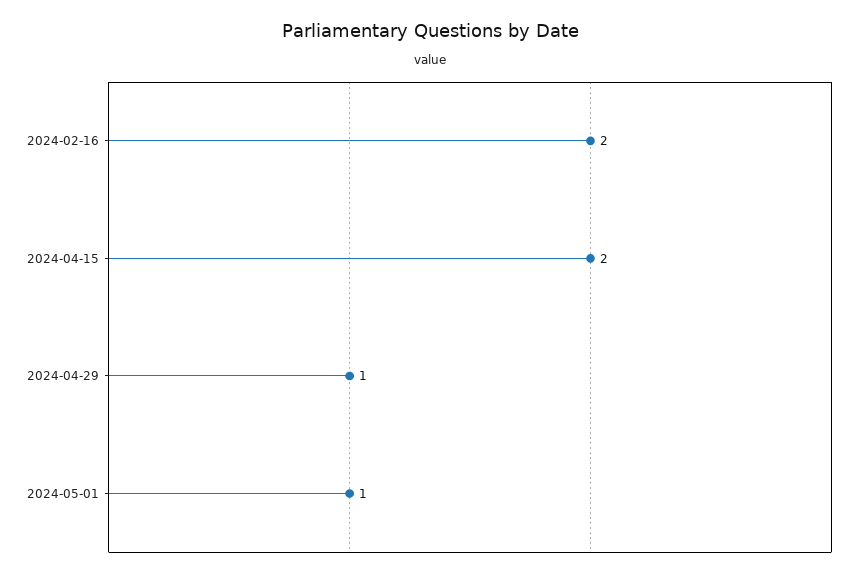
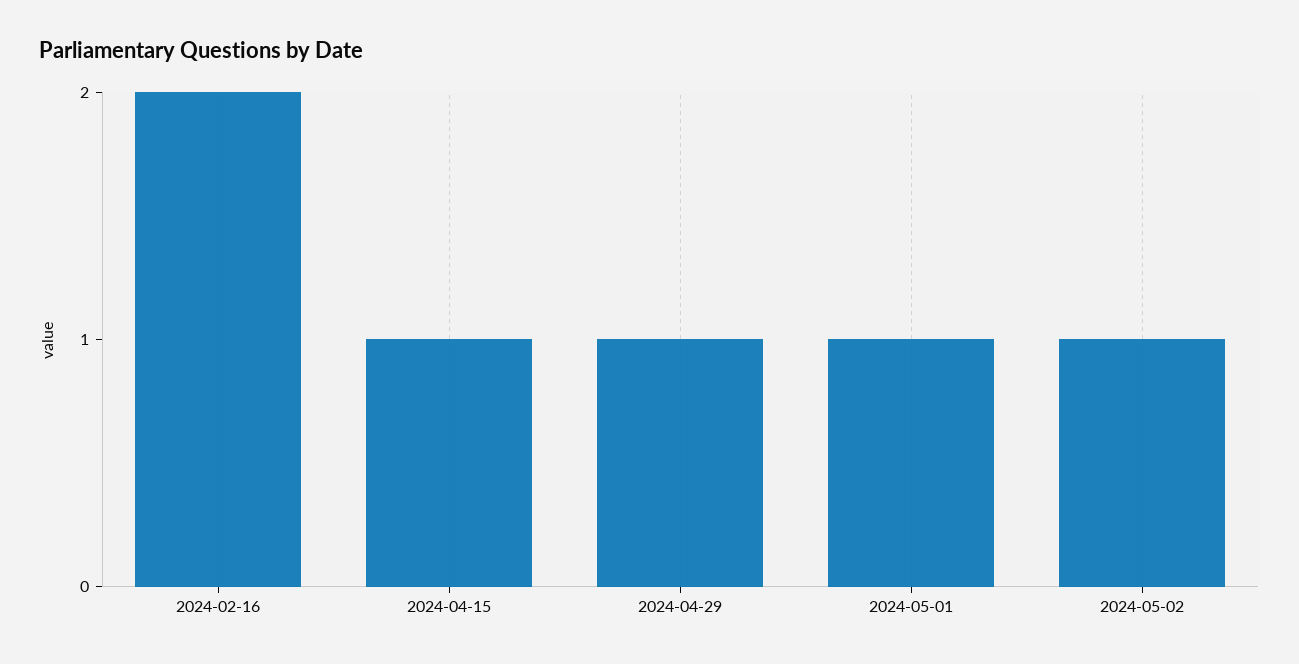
2024-04-15: 2 -> 1
2024-05-02: none -> 1

